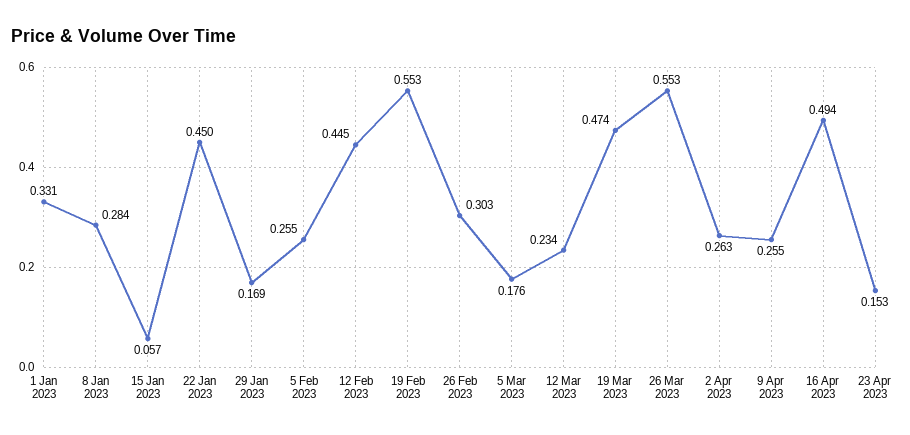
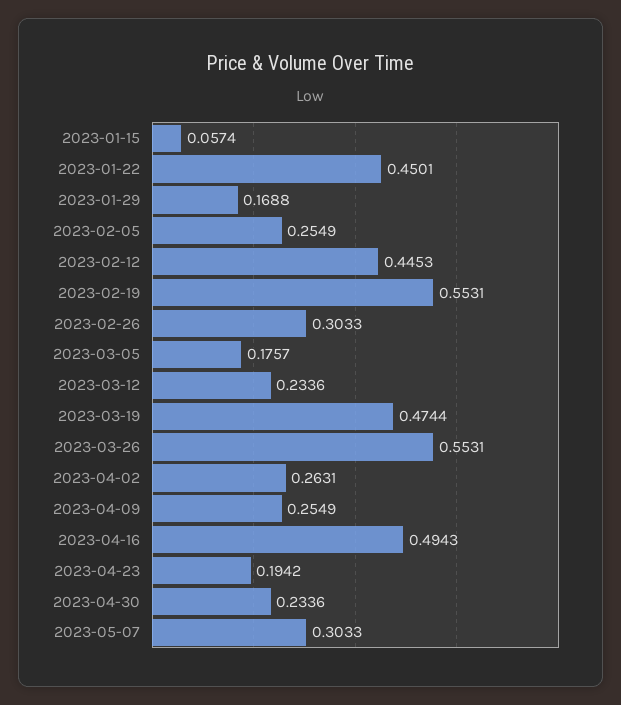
1 Jan 2023: 0.331 -> none
8 Jan 2023: 0.284 -> none
23 Apr 2023: 0.153 -> 0.1942
2023-04-30: none -> 0.2336
2023-05-07: none -> 0.3033

